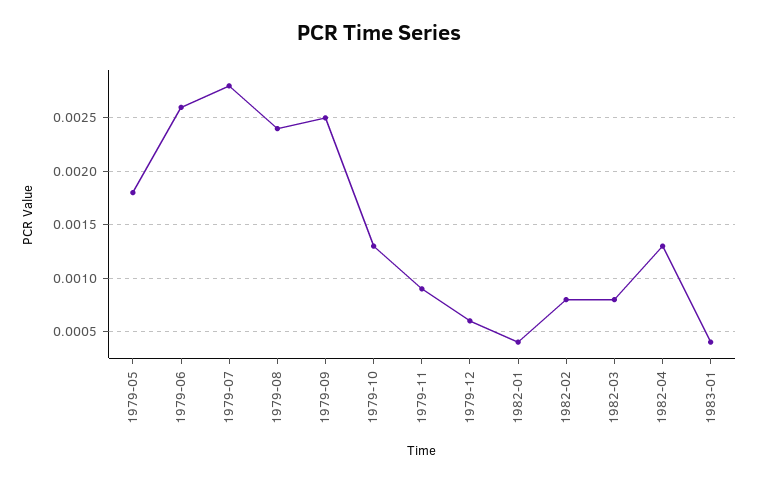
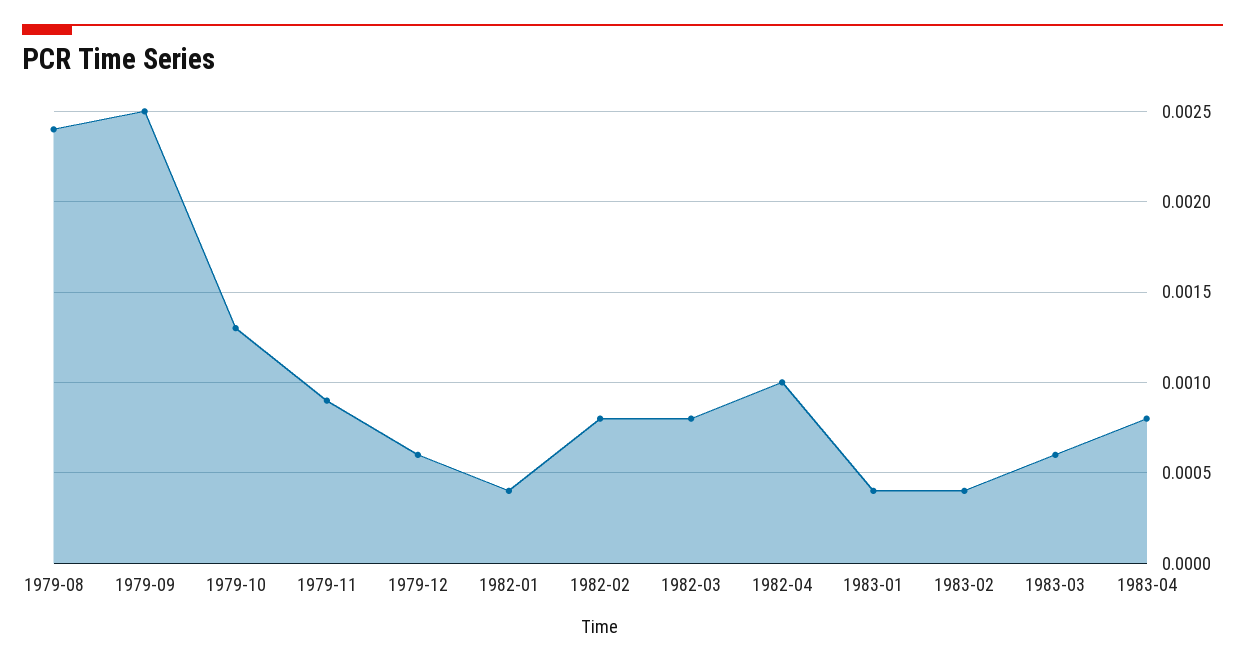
1979-05: 0.0018 -> none
1979-06: 0.0026 -> none
1979-07: 0.0028 -> none
1982-04: 0.0013 -> 0.001
1983-02: none -> 0.0004
1983-03: none -> 0.0006
1983-04: none -> 0.0008

